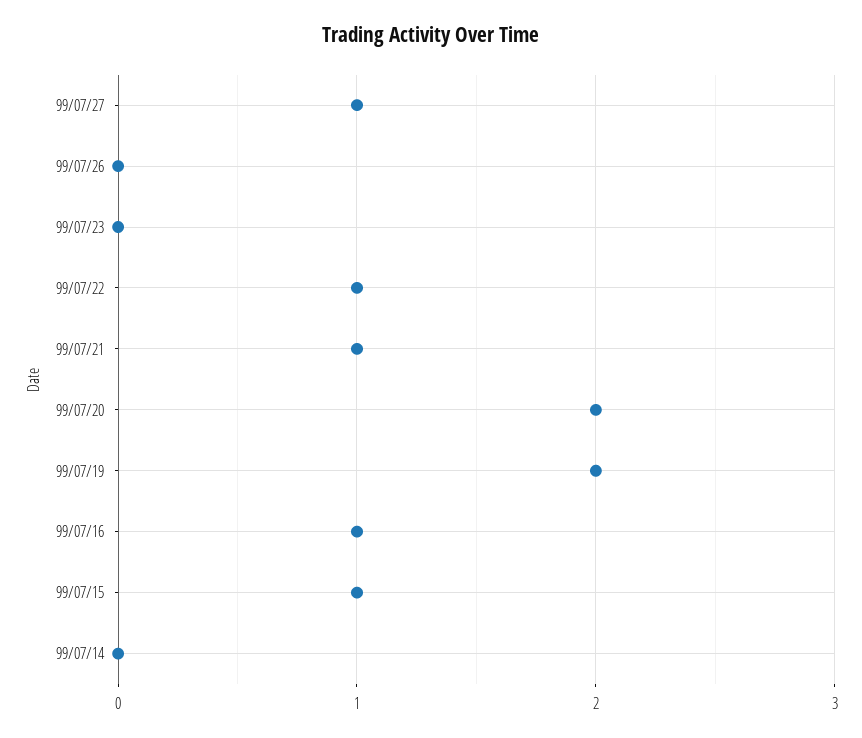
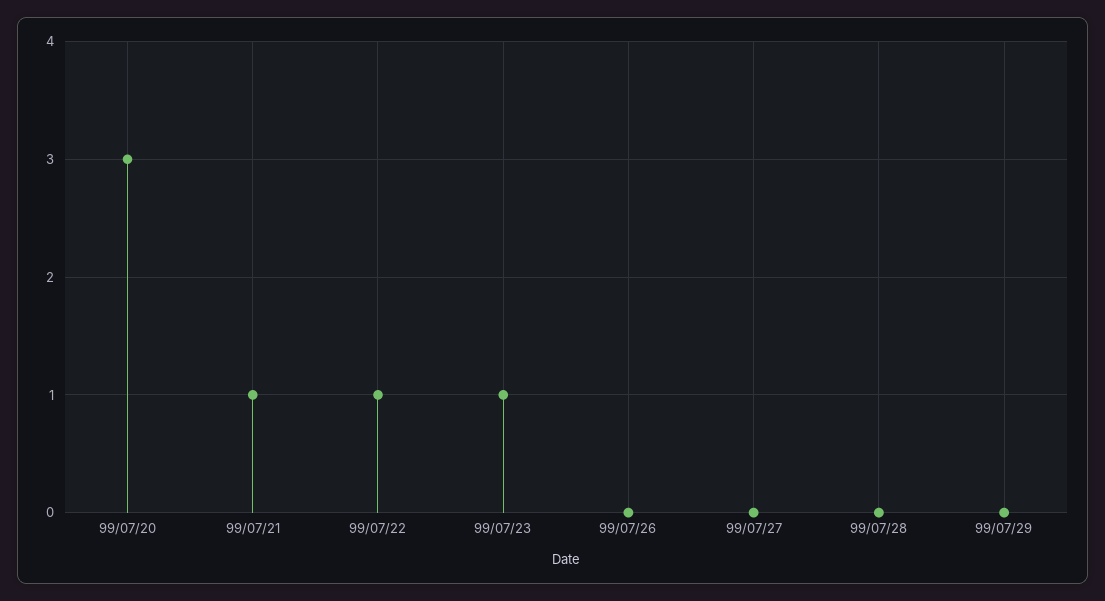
99/07/27: 1 -> 0
99/07/23: 0 -> 1
99/07/20: 2 -> 3
99/07/19: 2 -> none
99/07/16: 1 -> none
99/07/15: 1 -> none
99/07/14: 0 -> none
99/07/28: none -> 0
99/07/29: none -> 0

